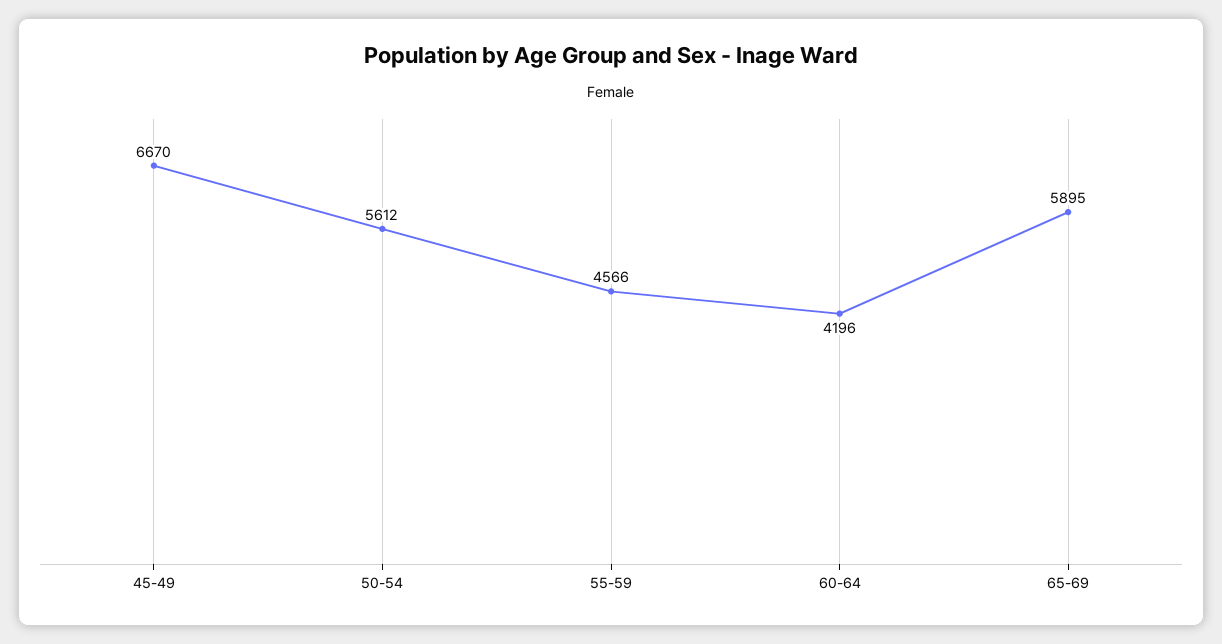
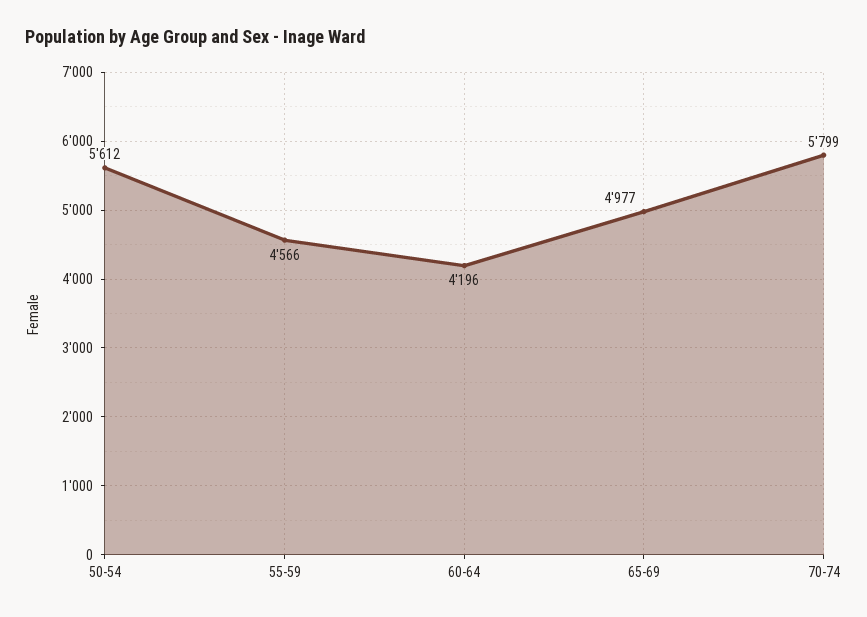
45-49: 6670 -> none
65-69: 5895 -> 4977
70-74: none -> 5799

